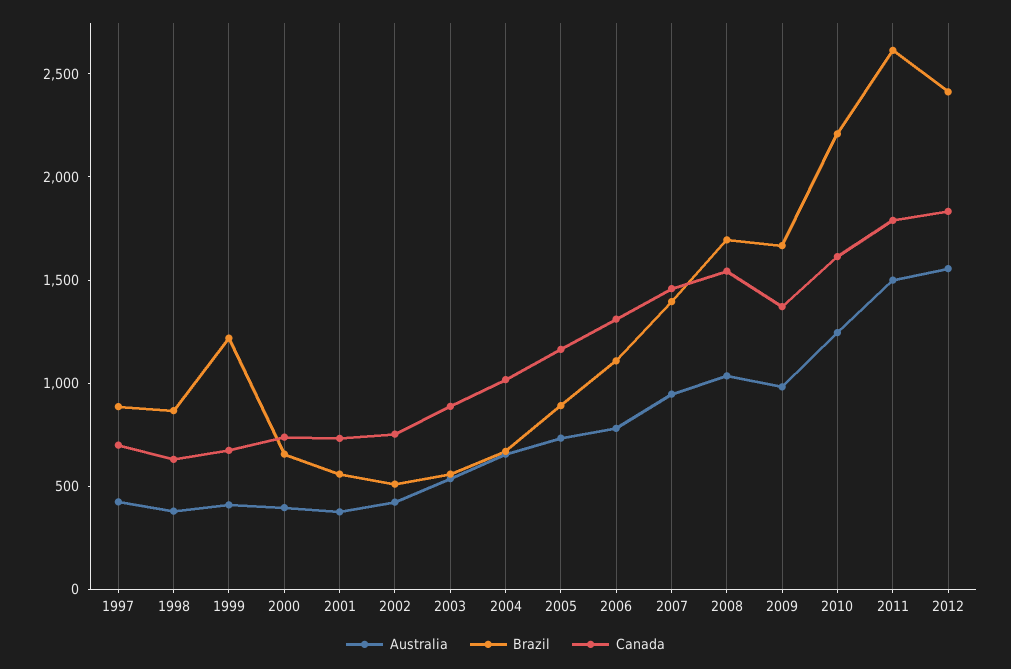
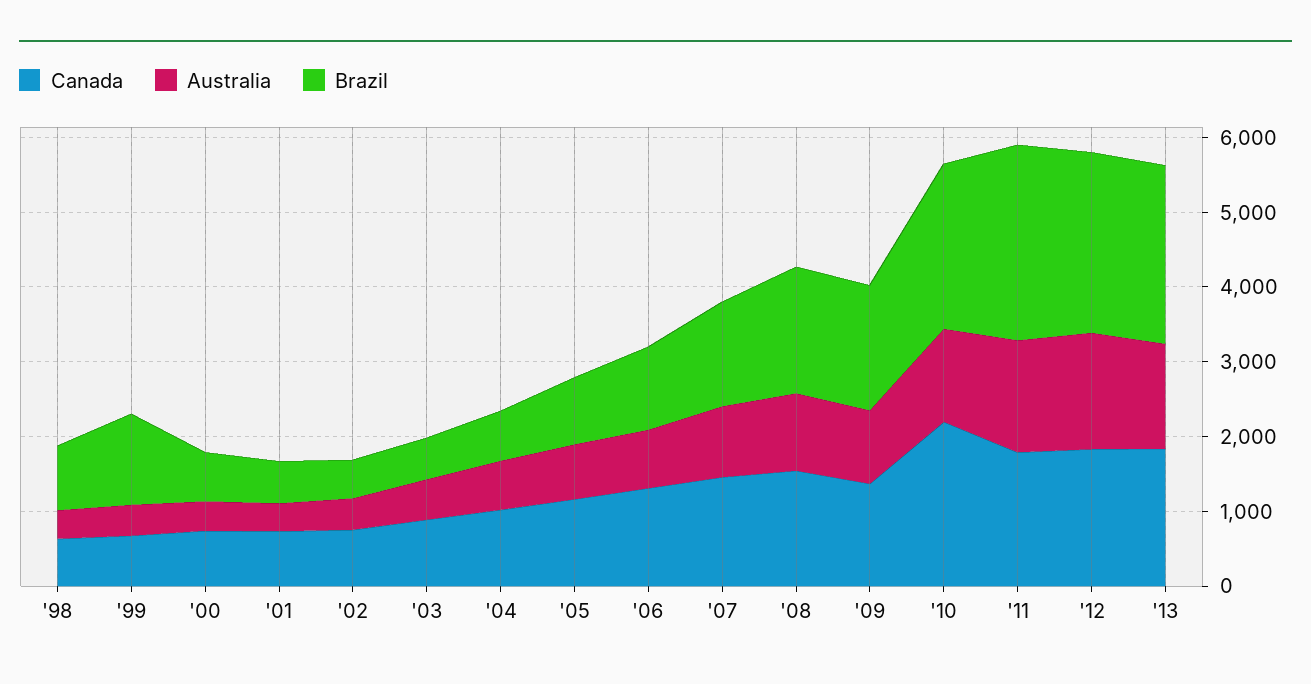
Australia, 1997: 400 -> none
Brazil, 1997: 900 -> none
Canada, 1997: 700 -> none
Canada, 2010: 1600 -> 2200
Canada, '13: none -> 1800
Australia, '13: none -> 1400
Brazil, '13: none -> 2400

